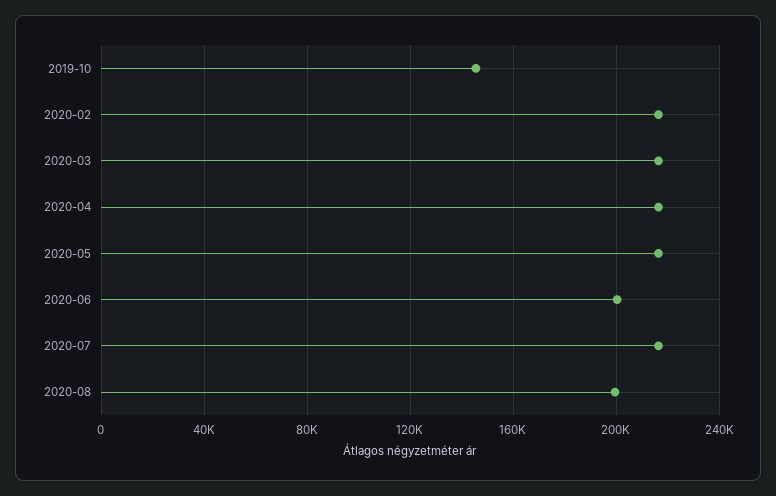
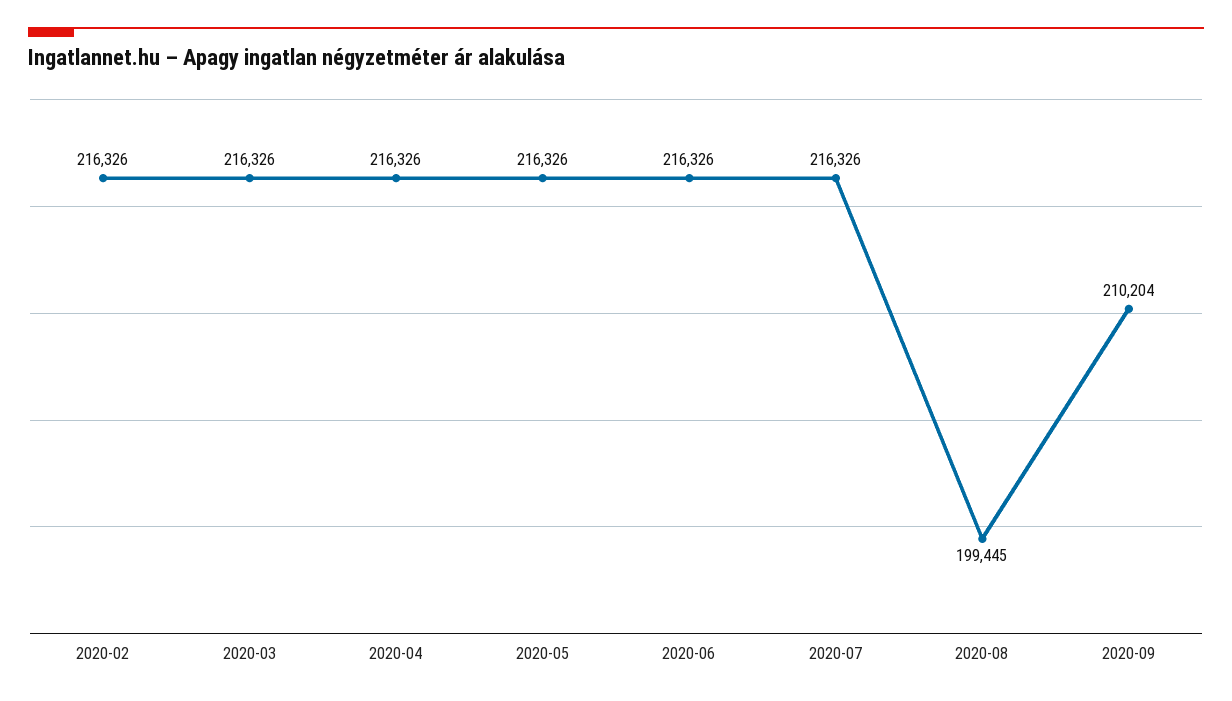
2019-10: 145000 -> none
2020-06: 200000 -> 216326
2020-09: none -> 210204

